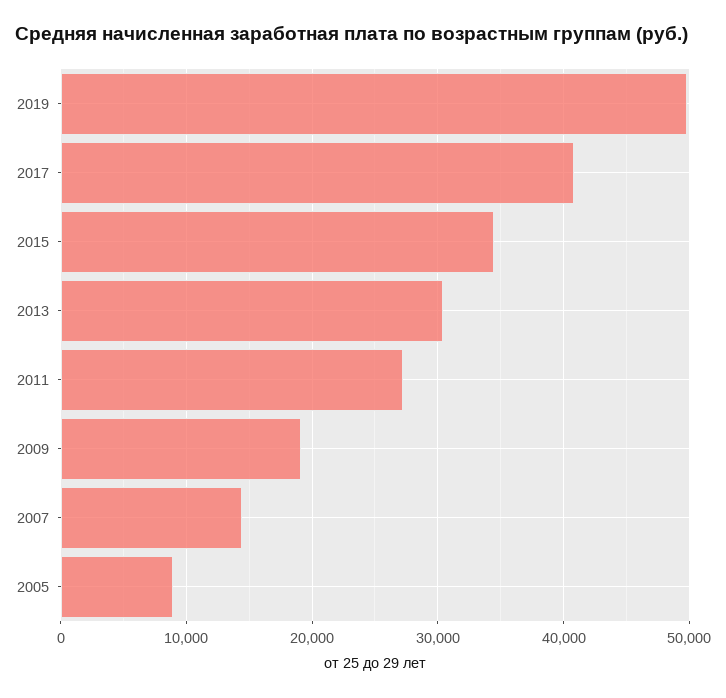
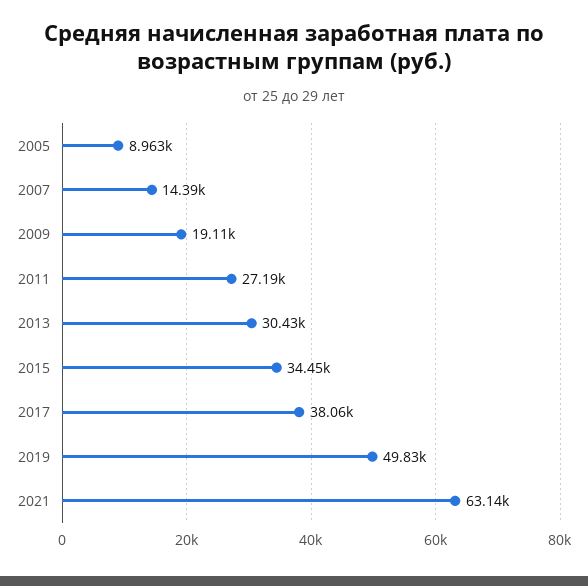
2017: 41000 -> 38060
2021: none -> 63140

